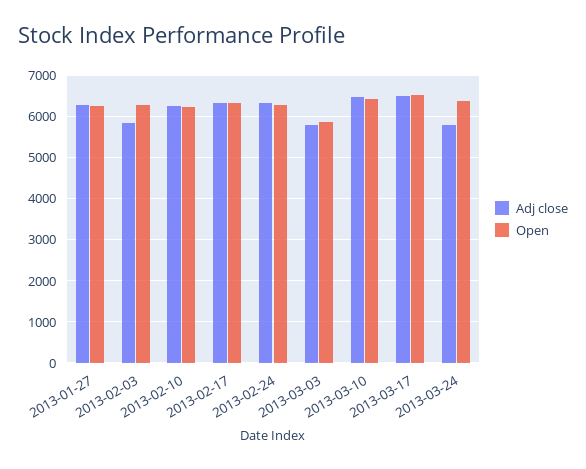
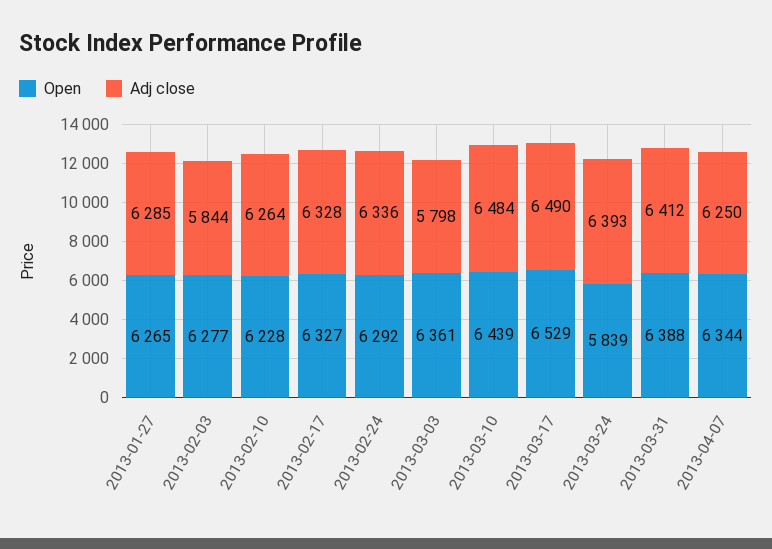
Open, 2013-03-03: 5800 -> 6361
Adj close, 2013-03-24: 5800 -> 6393
Open, 2013-03-24: 6400 -> 5839
Open, 2013-03-31: none -> 6388
Adj close, 2013-03-31: none -> 6412
Open, 2013-04-07: none -> 6344
Adj close, 2013-04-07: none -> 6250

